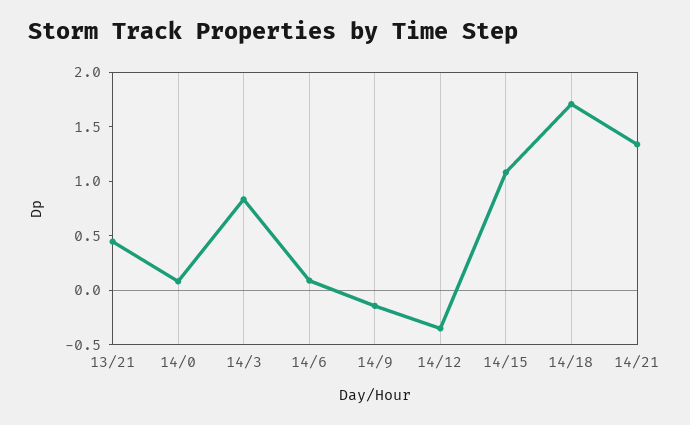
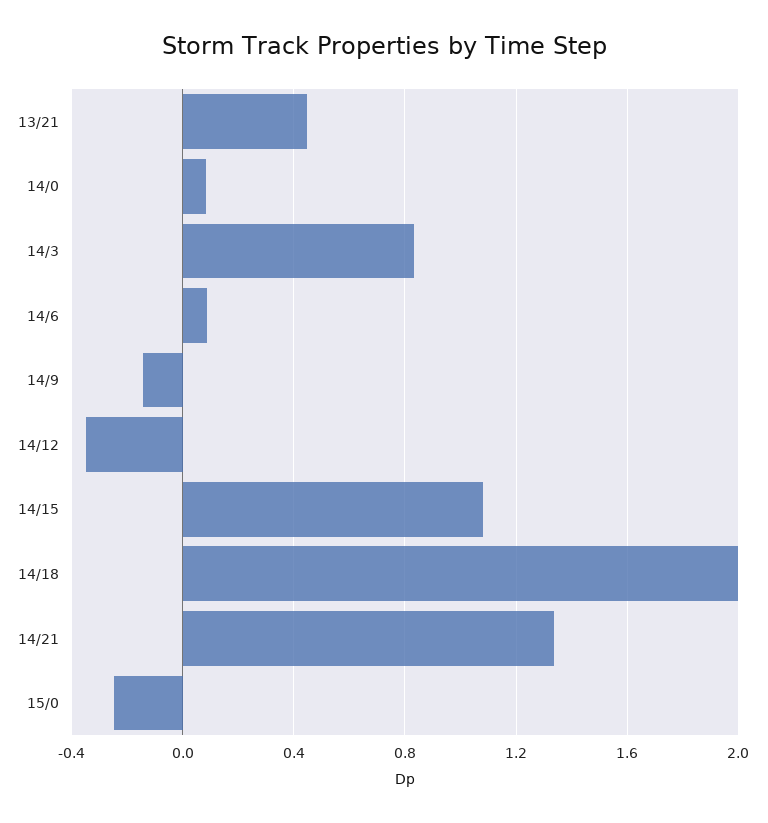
14/18: 1.7 -> 2
15/0: none -> -0.25

